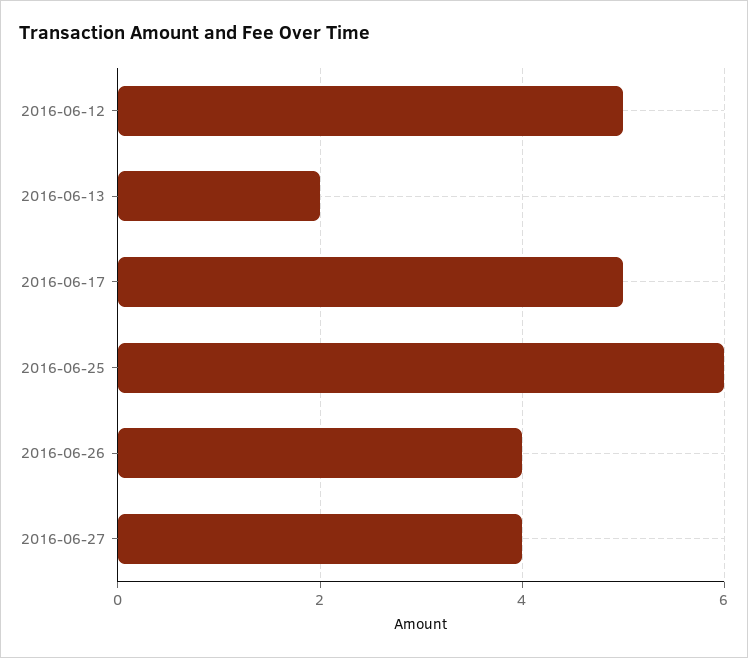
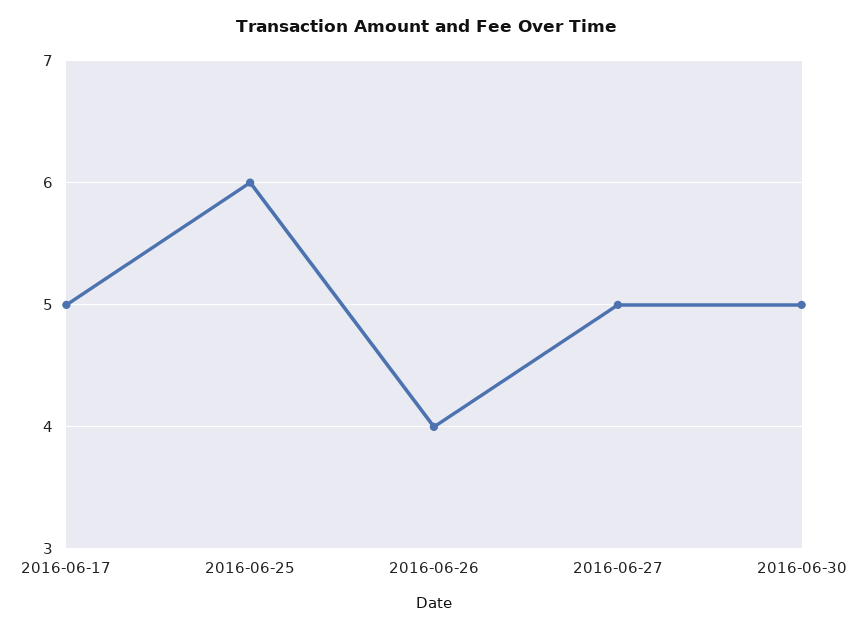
2016-06-12: 5 -> none
2016-06-13: 2 -> none
2016-06-27: 4 -> 5
2016-06-30: none -> 5

